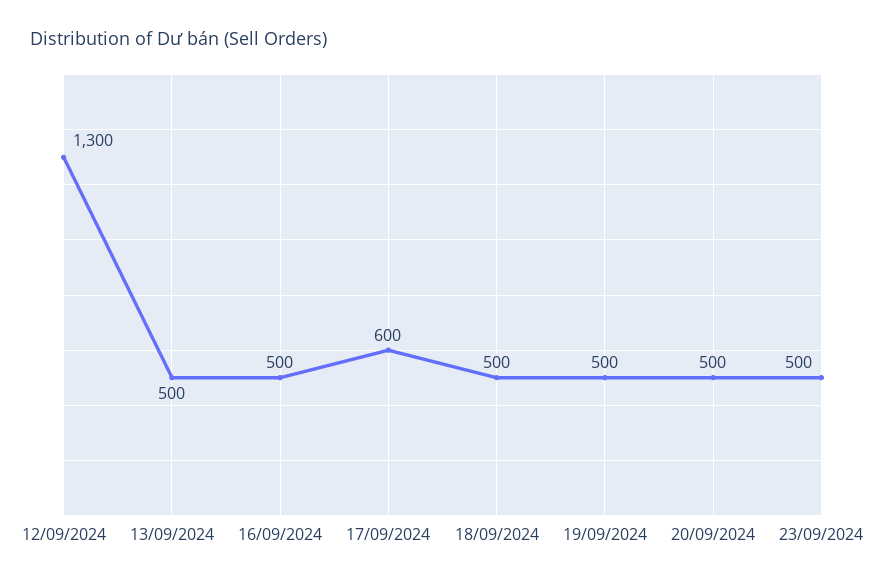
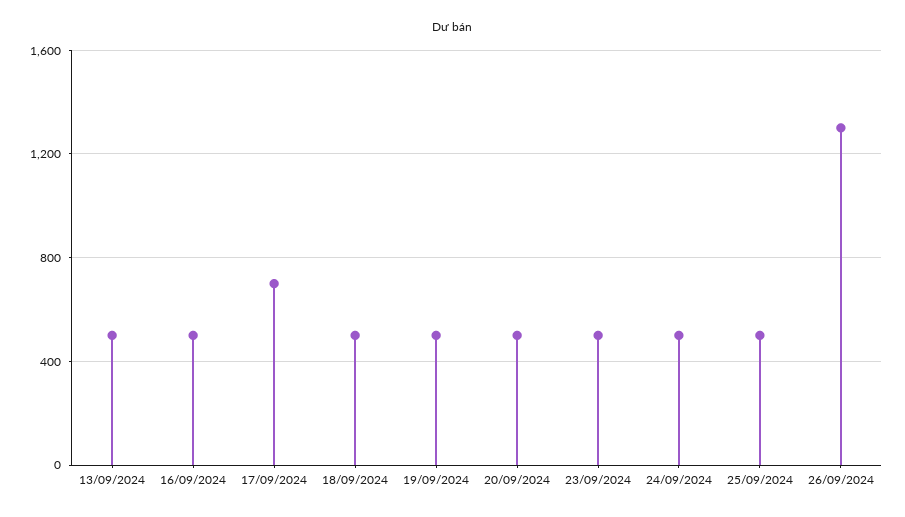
12/09/2024: 1300 -> none
17/09/2024: 600 -> 700
24/09/2024: none -> 500
25/09/2024: none -> 500
26/09/2024: none -> 1300

